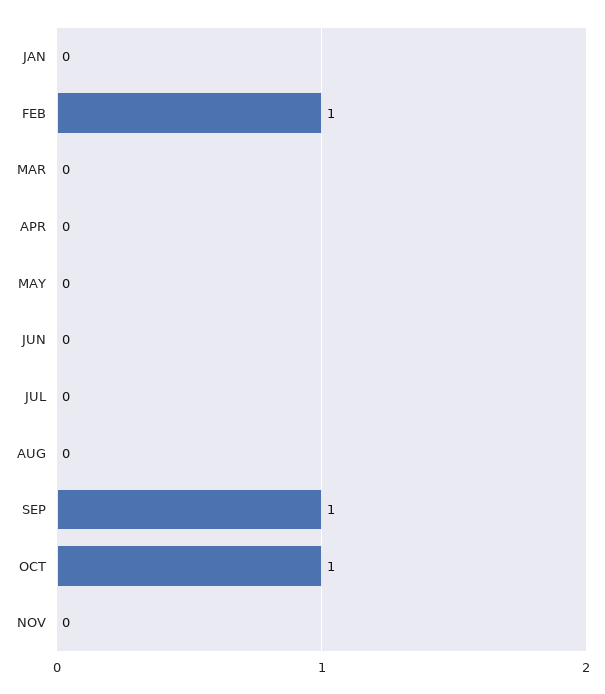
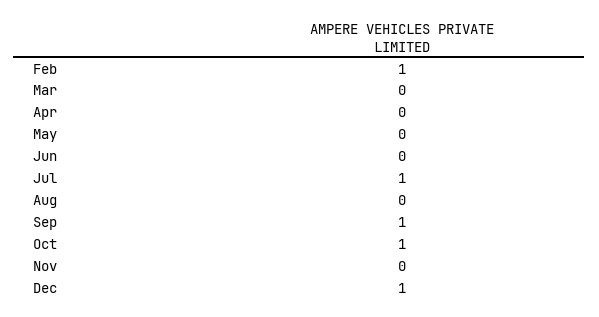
JAN: 0 -> none
JUL: 0 -> 1
Dec: none -> 1

